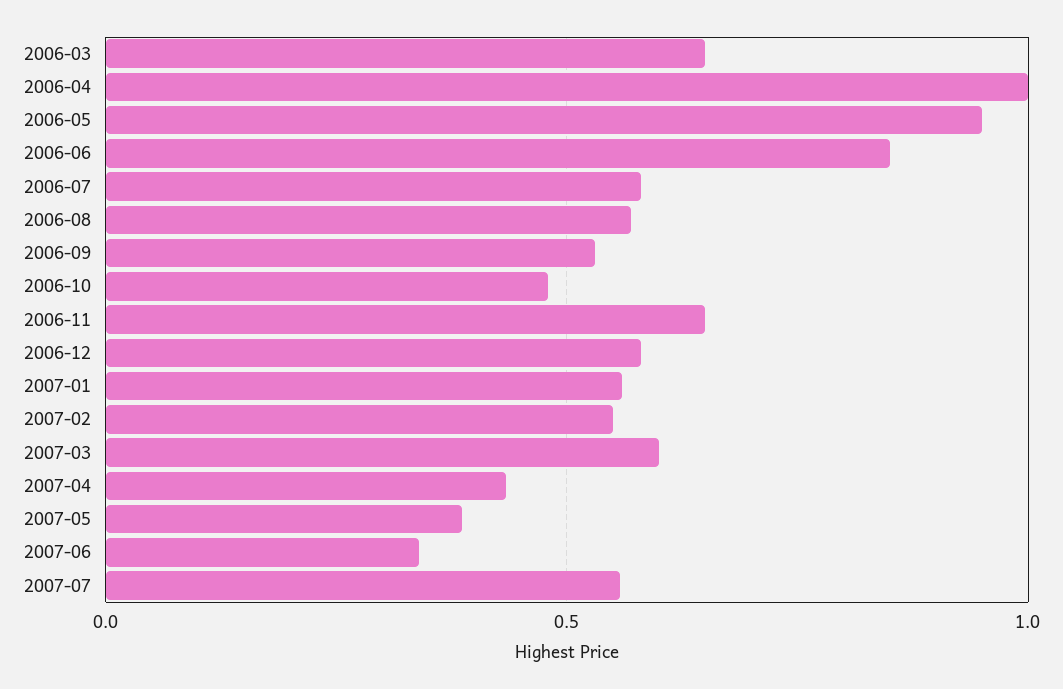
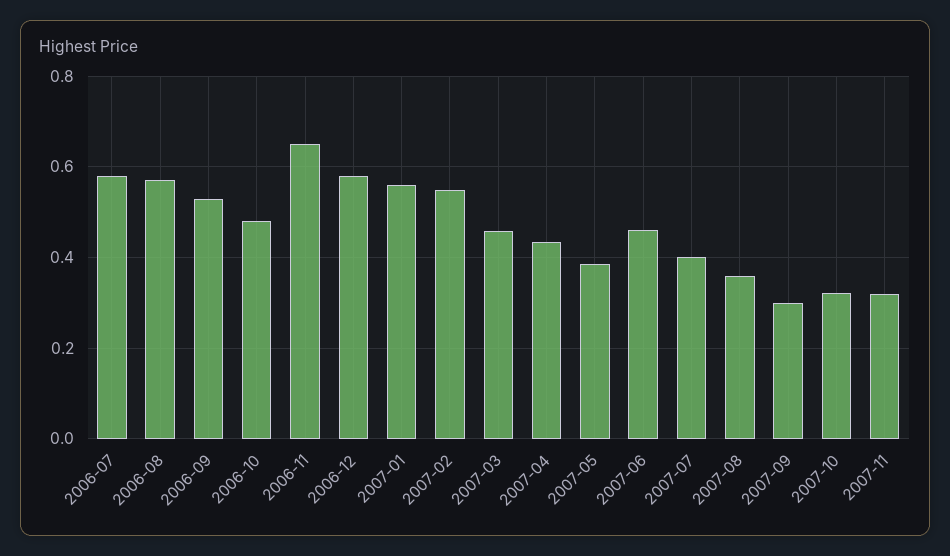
2006-03: 0.65 -> none
2006-04: 1 -> none
2006-05: 0.95 -> none
2006-06: 0.85 -> none
2007-03: 0.6 -> 0.46
2007-06: 0.35 -> 0.46
2007-07: 0.55 -> 0.4
2007-08: none -> 0.36
2007-09: none -> 0.3
2007-10: none -> 0.32
2007-11: none -> 0.32

